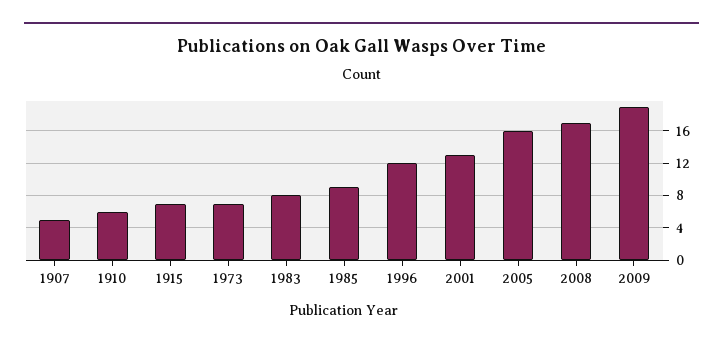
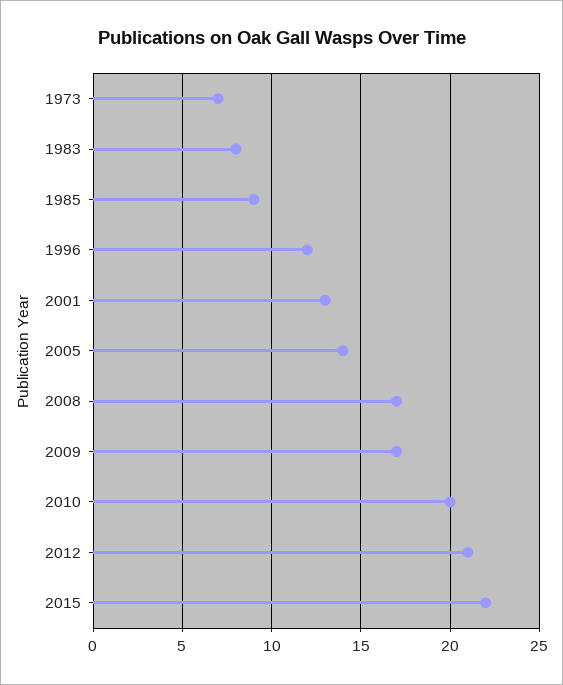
1907: 5 -> none
1910: 6 -> none
1915: 7 -> none
2005: 16 -> 14
2009: 19 -> 17
2010: none -> 20
2012: none -> 21
2015: none -> 22

